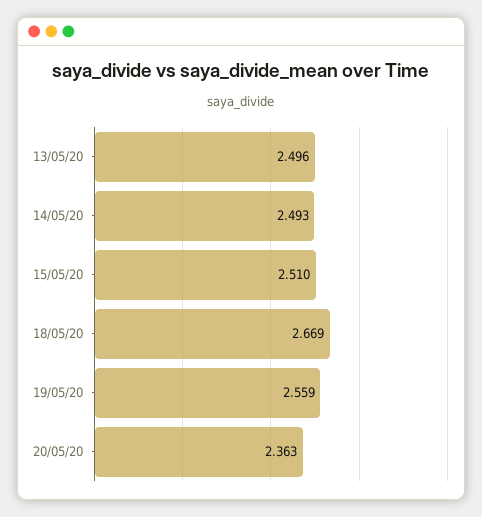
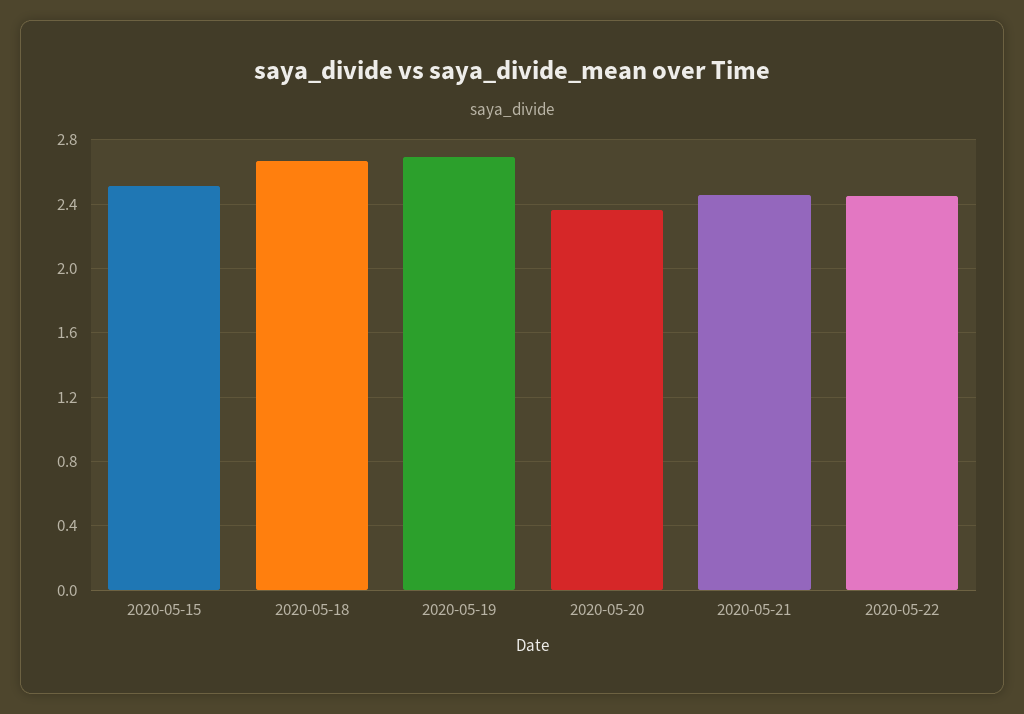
13/05/20: 2.496 -> none
14/05/20: 2.493 -> none
19/05/20: 2.559 -> 2.7
2020-05-21: none -> 2.45
2020-05-22: none -> 2.45

